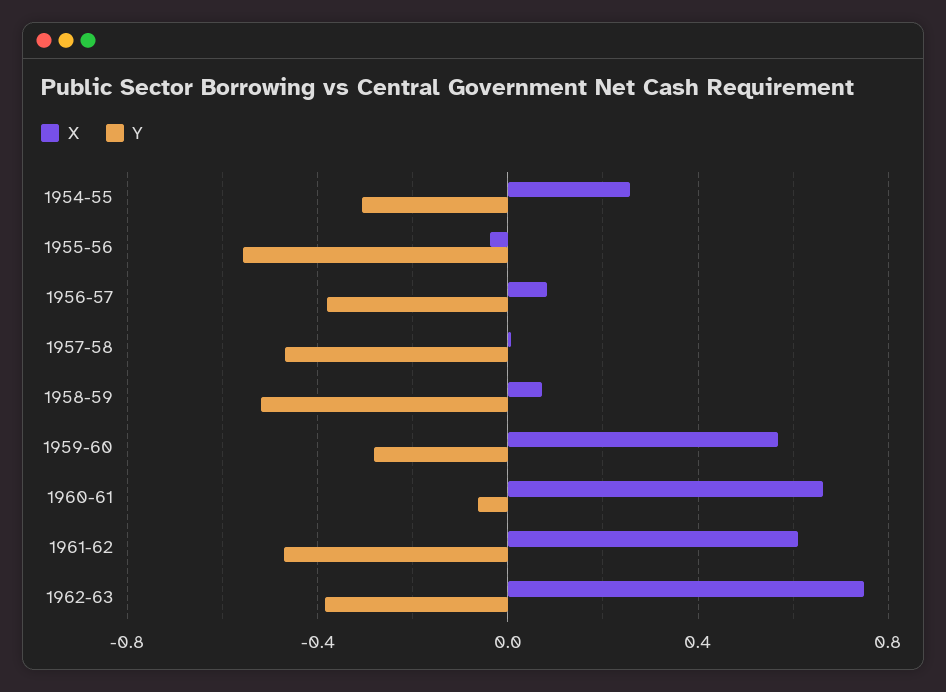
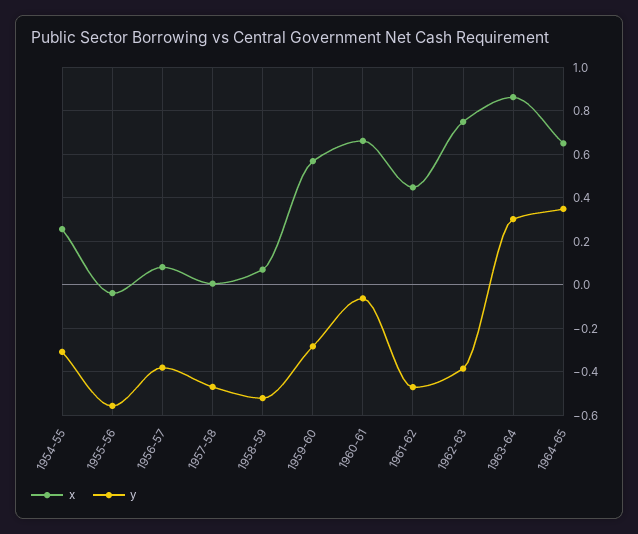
X, 1961-62: 0.6 -> 0.45
X, 1963-64: none -> 0.85
Y, 1963-64: none -> 0.3
X, 1964-65: none -> 0.65
Y, 1964-65: none -> 0.35

